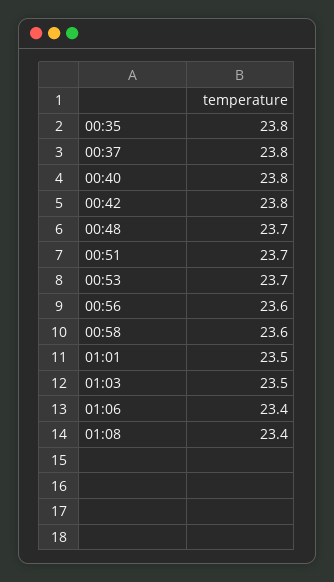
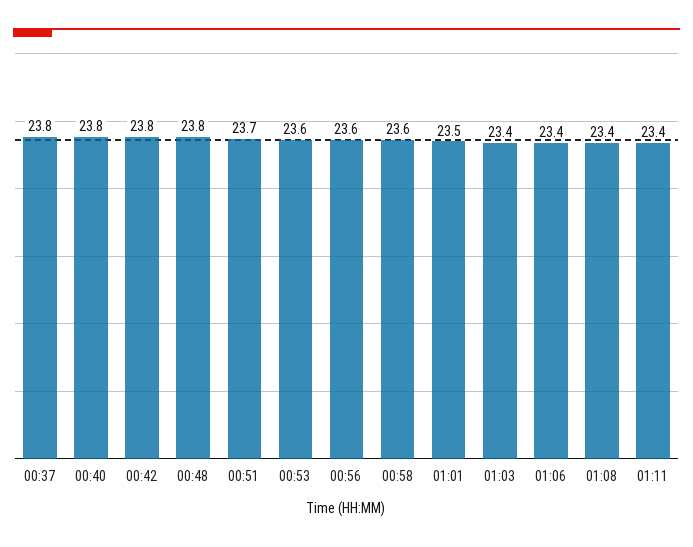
00:35: 23.8 -> none
00:48: 23.7 -> 23.8
00:53: 23.7 -> 23.6
01:03: 23.5 -> 23.4
01:11: none -> 23.4

